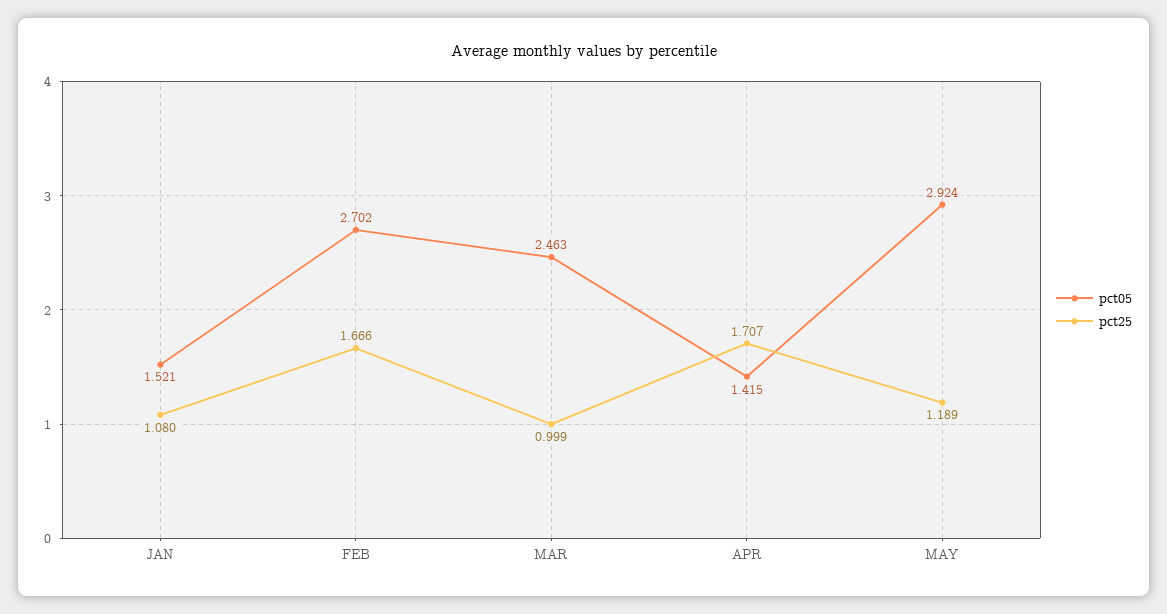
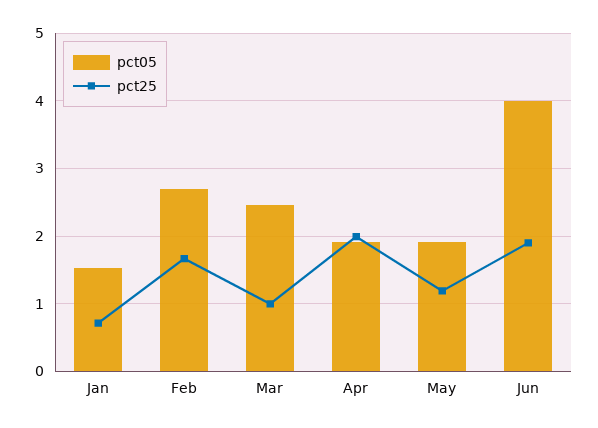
pct25, JAN: 1.08 -> 0.7
pct05, APR: 1.415 -> 1.9
pct25, APR: 1.707 -> 2
pct05, MAY: 2.924 -> 1.9
pct05, Jun: none -> 4
pct25, Jun: none -> 1.9

